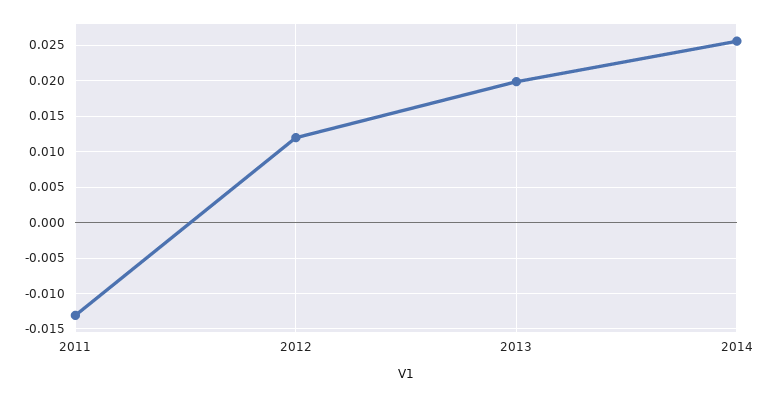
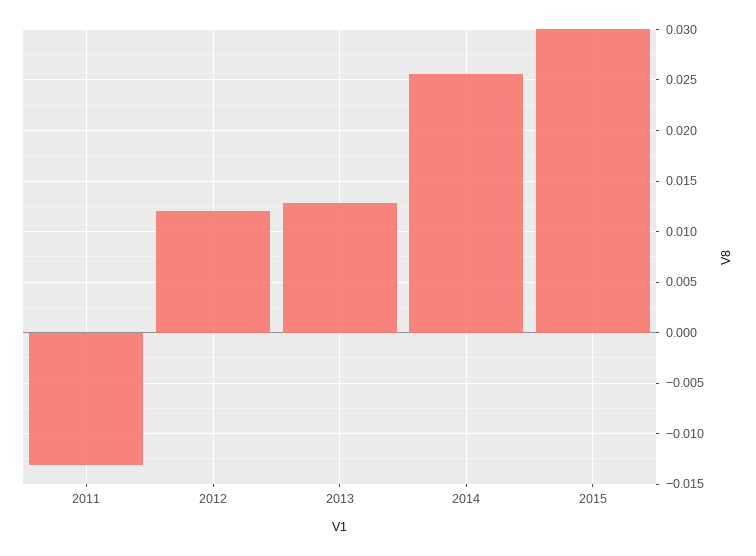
2013: 0.02 -> 0.013
2015: none -> 0.03

